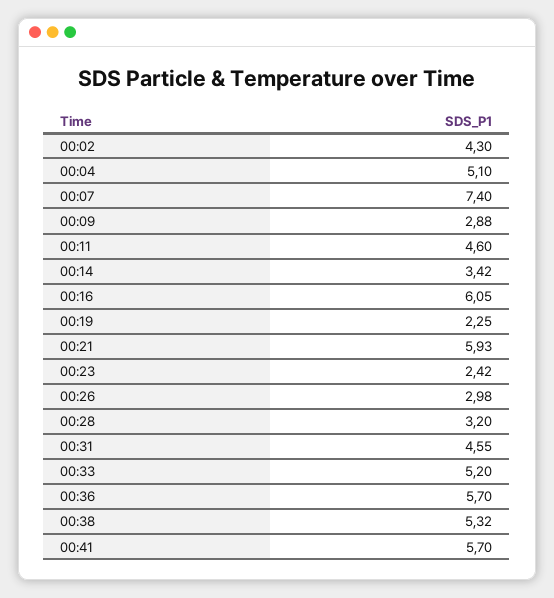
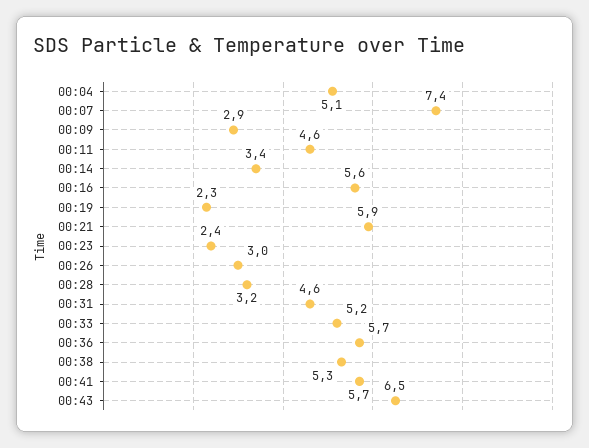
00:02: 4.3 -> none
00:16: 6.05 -> 5.6
00:43: none -> 6.5

